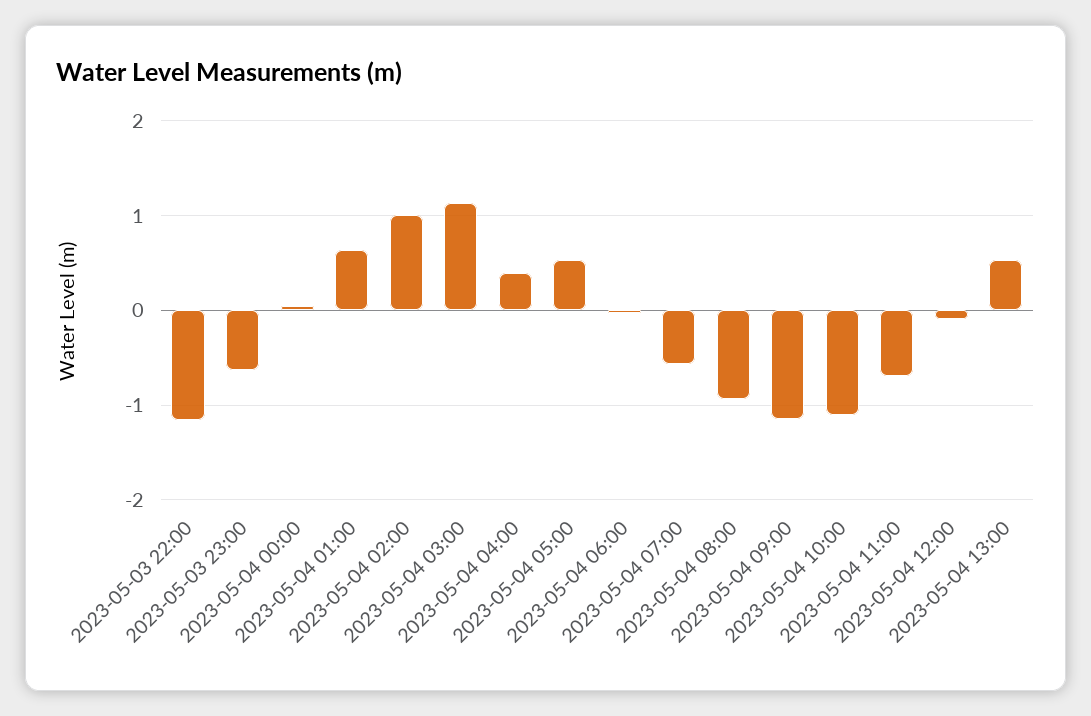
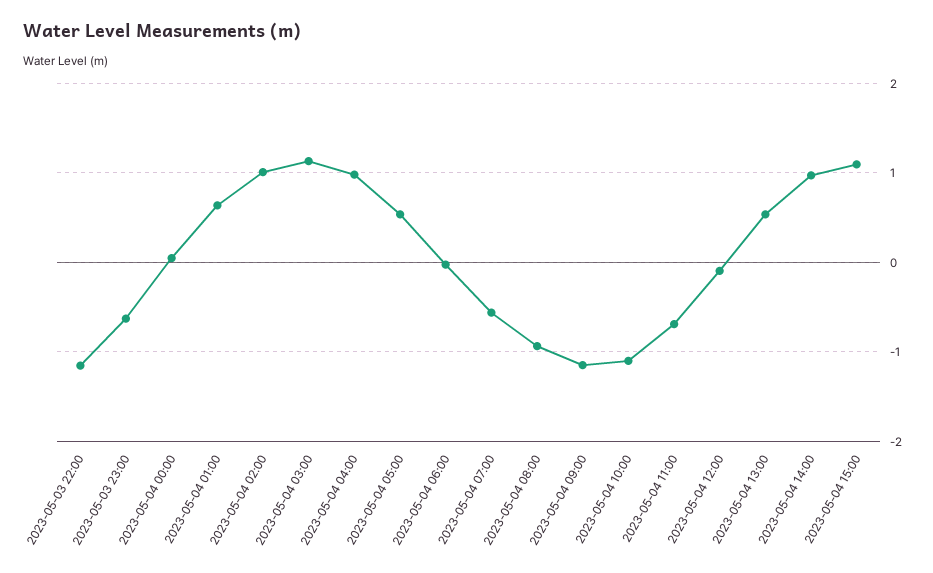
2023-05-04 04:00: 0.4 -> 1
2023-05-04 14:00: none -> 1
2023-05-04 15:00: none -> 1.1

